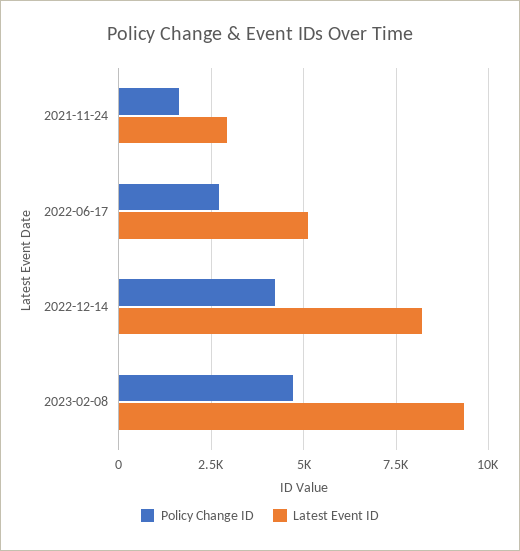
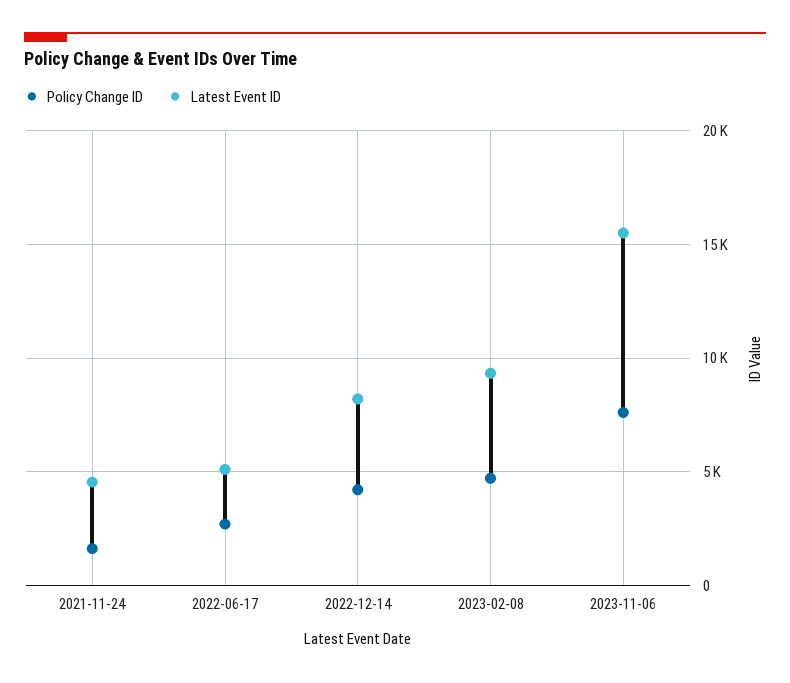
Latest Event ID, 2021-11-24: 3000 -> 4500
Policy Change ID, 2023-11-06: none -> 7500
Latest Event ID, 2023-11-06: none -> 15500

